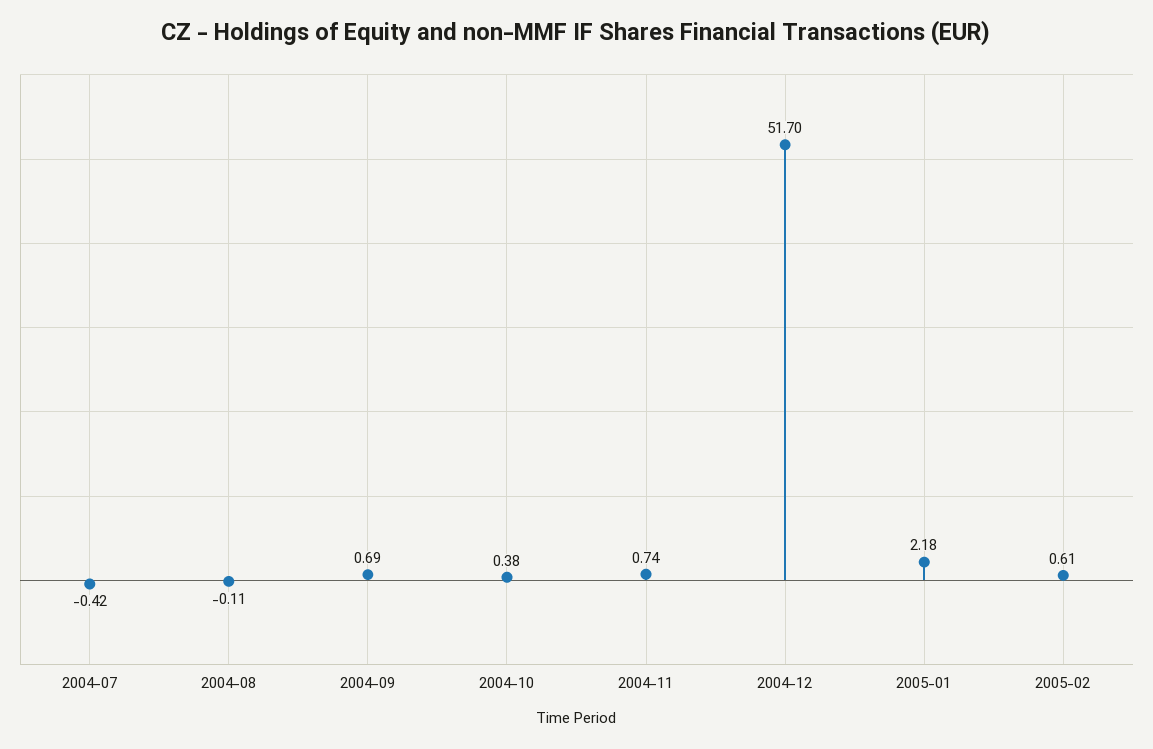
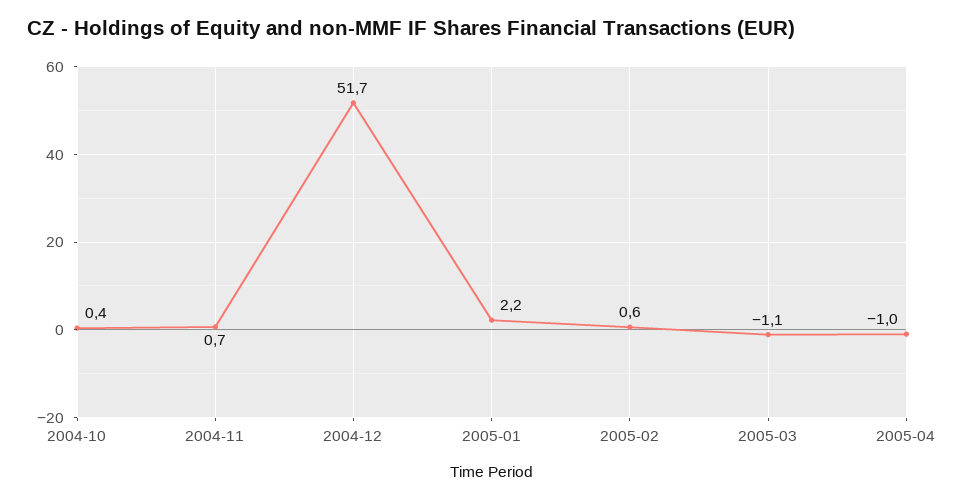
2004-07: -0.42 -> none
2004-08: -0.11 -> none
2004-09: 0.69 -> none
2005-03: none -> -1.1
2005-04: none -> -1

